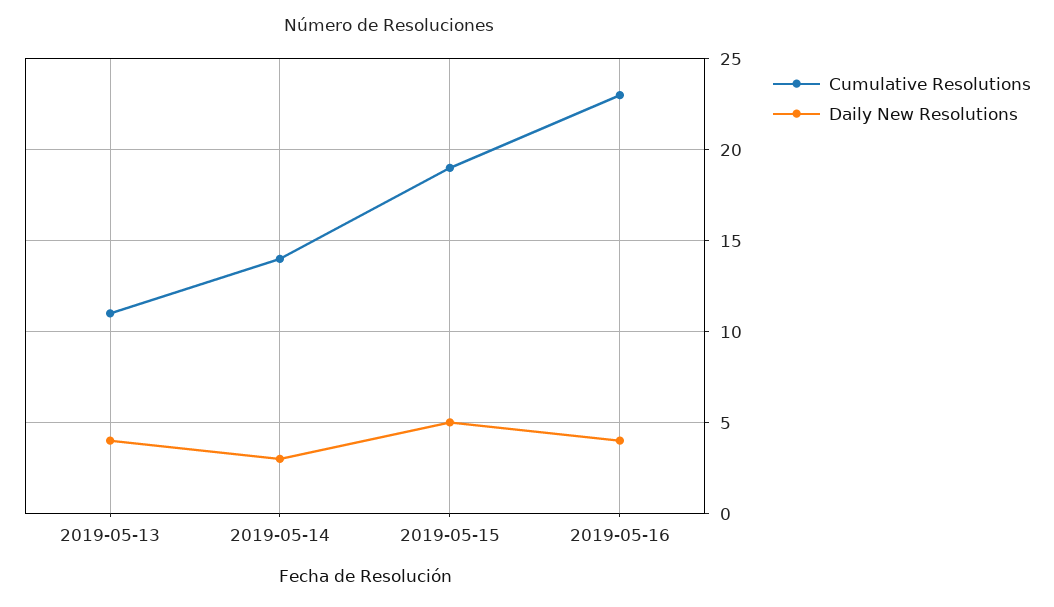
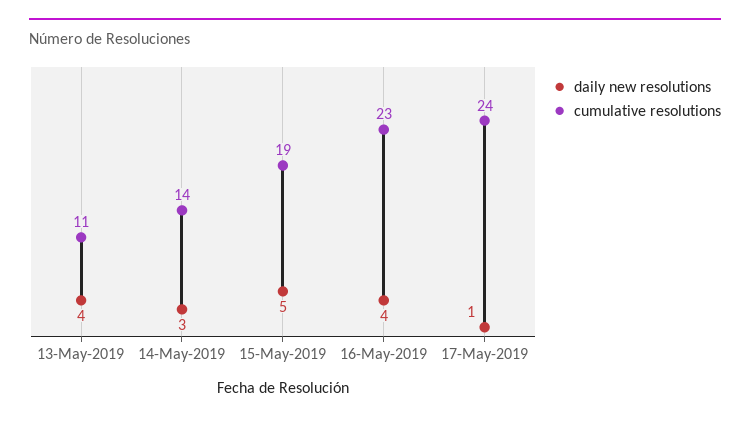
Daily New Resolutions, 17-May-2019: none -> 1
Cumulative Resolutions, 17-May-2019: none -> 24

